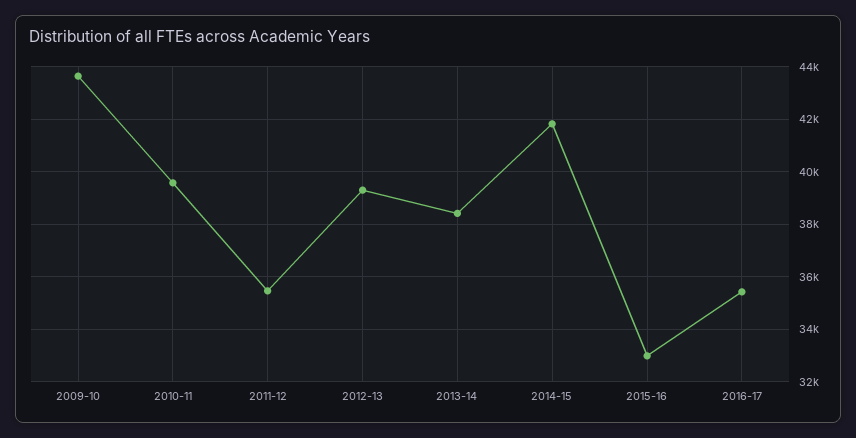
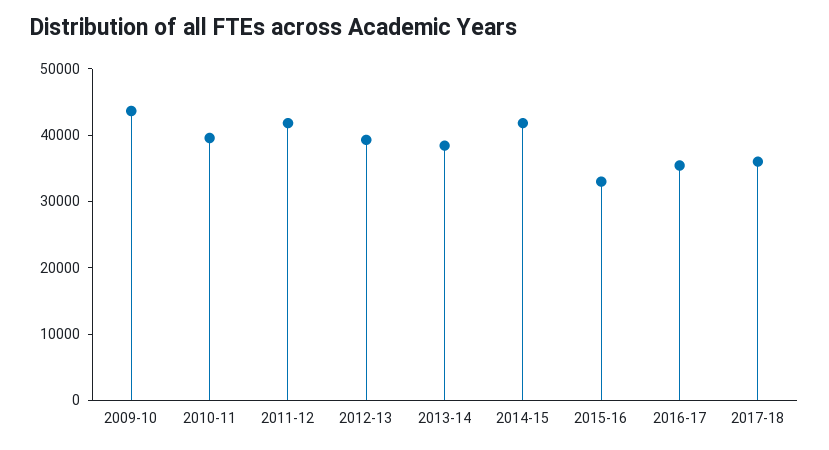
2011-12: 35500 -> 42000
2017-18: none -> 36000

